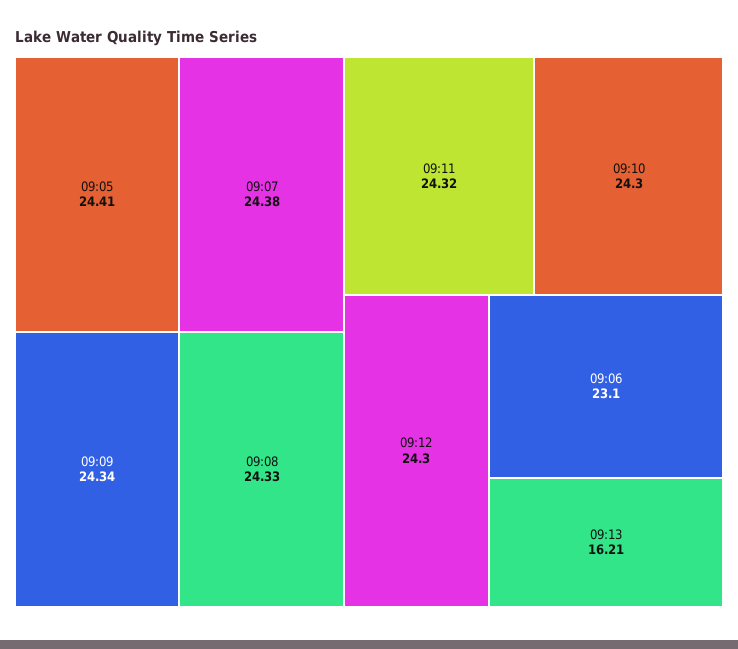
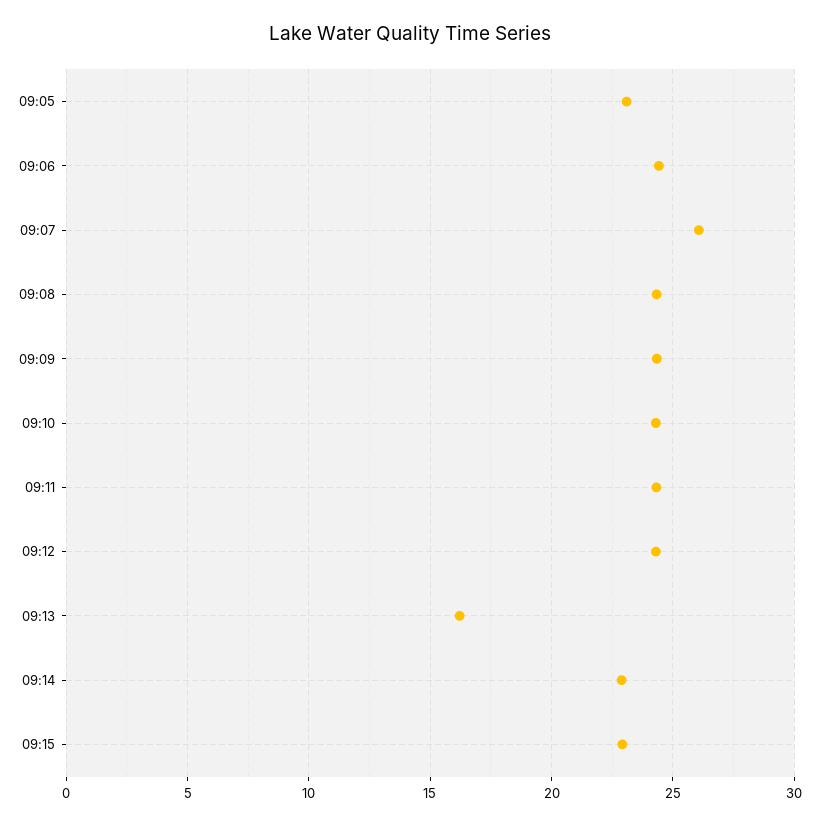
09:05: 24.41 -> 23
09:07: 24.38 -> 26
09:06: 23.1 -> 24.5
09:14: none -> 23
09:15: none -> 23

